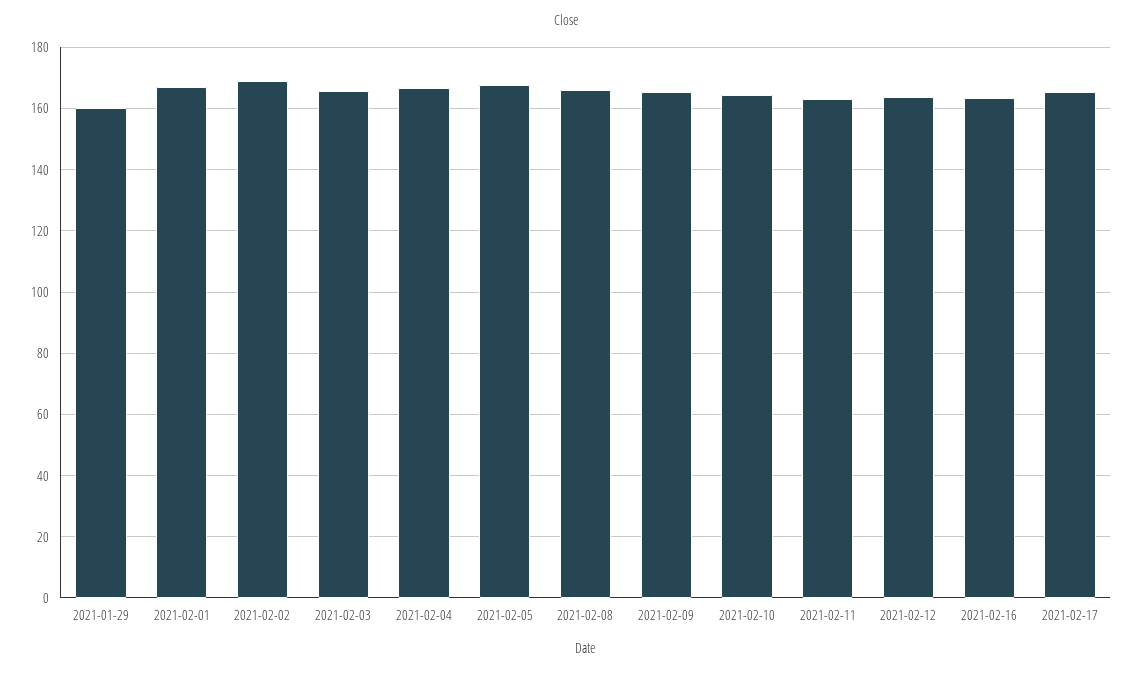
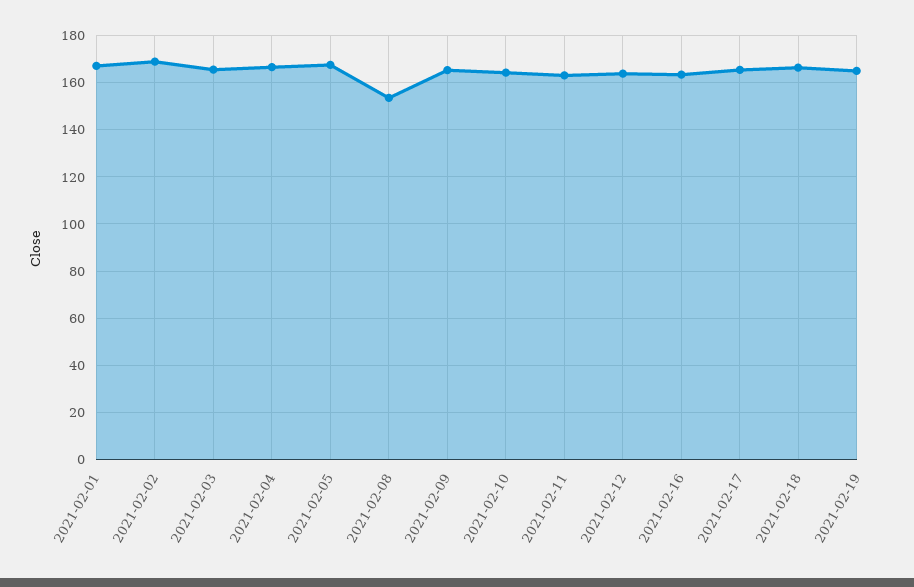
2021-01-29: 160 -> none
2021-02-08: 166 -> 155
2021-02-18: none -> 165
2021-02-19: none -> 165

